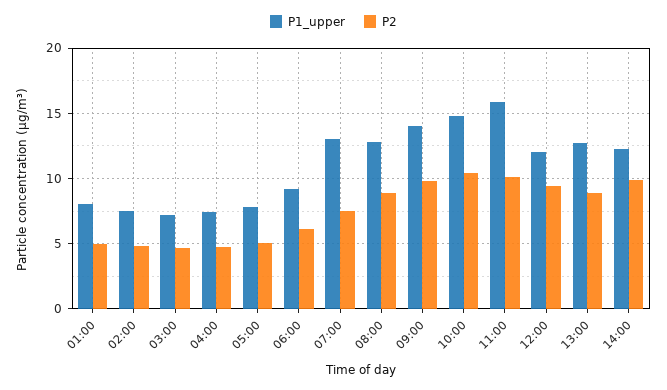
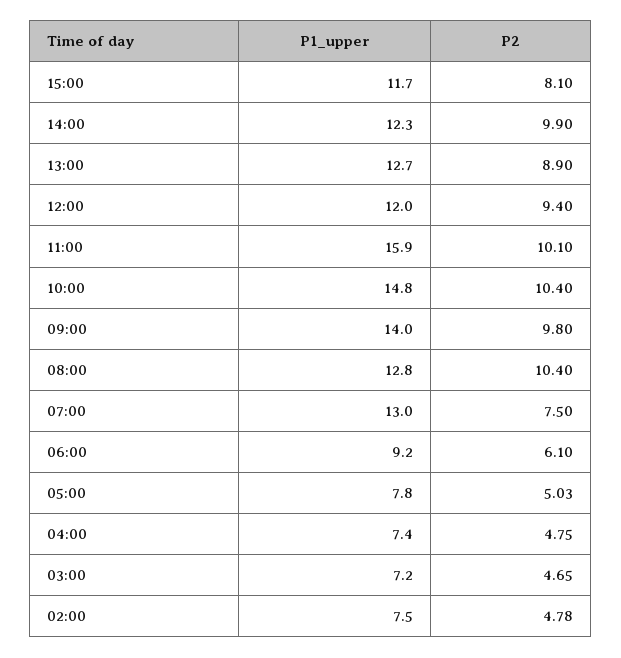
P1_upper, 01:00: 8 -> none
P2, 01:00: 5 -> none
P2, 08:00: 9 -> 10.4
P1_upper, 15:00: none -> 11.7
P2, 15:00: none -> 8.1

